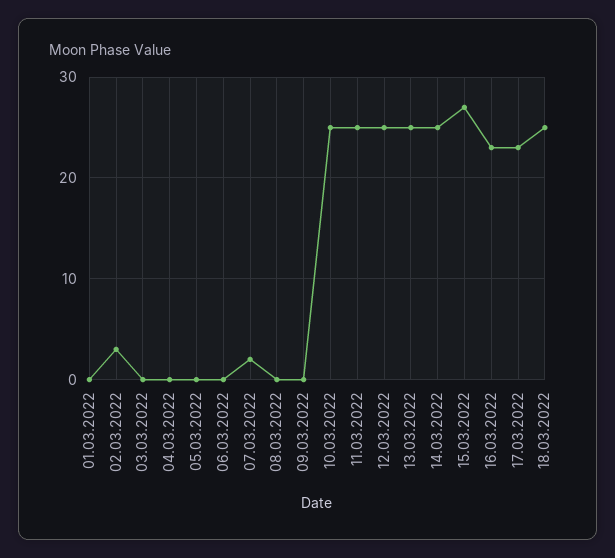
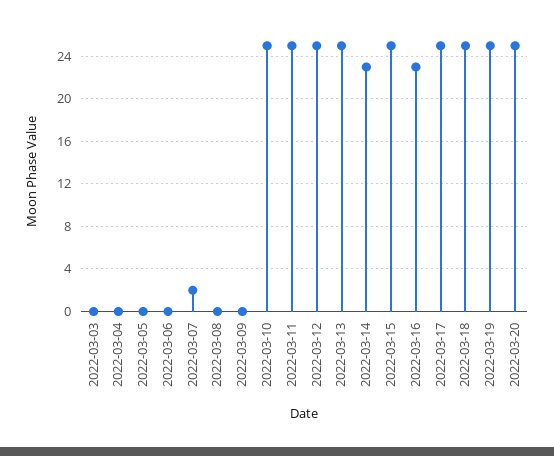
01.03.2022: 0 -> none
02.03.2022: 3 -> none
14.03.2022: 25 -> 23
15.03.2022: 27 -> 25
17.03.2022: 23 -> 25
2022-03-19: none -> 25
2022-03-20: none -> 25

